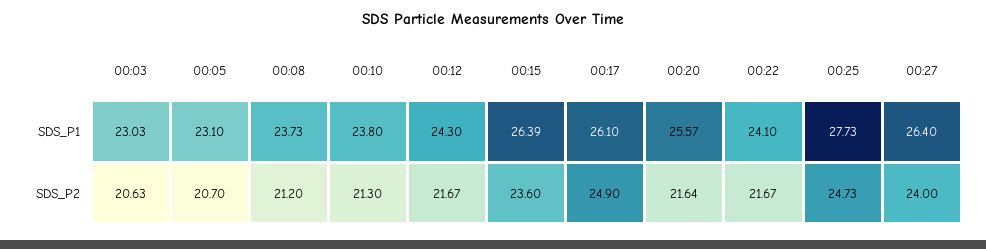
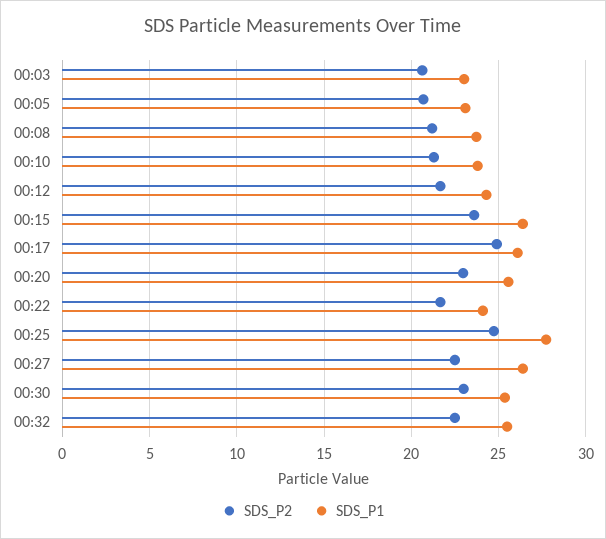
SDS_P2, 00:20: 21.64 -> 23
SDS_P2, 00:27: 24 -> 22.5
SDS_P2, 00:30: none -> 23
SDS_P1, 00:30: none -> 25.5
SDS_P2, 00:32: none -> 22.5
SDS_P1, 00:32: none -> 25.5

